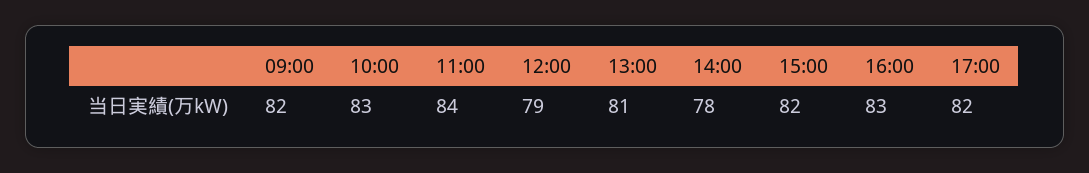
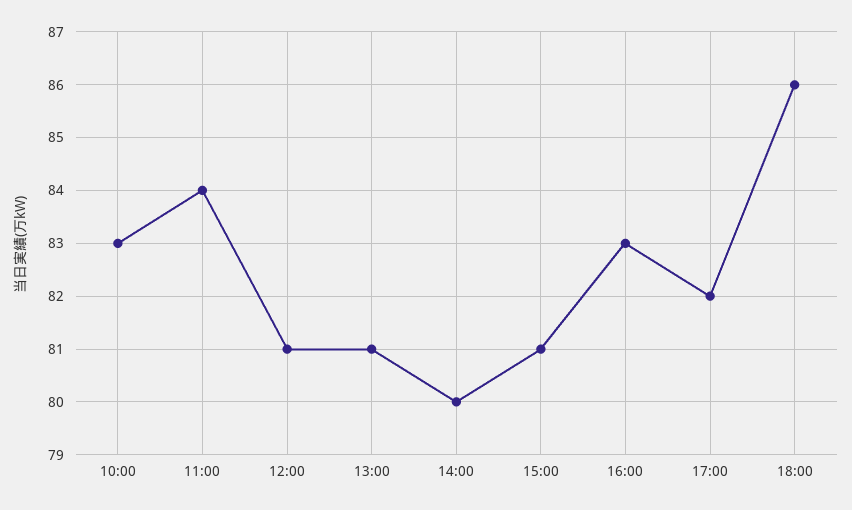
09:00: 82 -> none
12:00: 79 -> 81
14:00: 78 -> 80
15:00: 82 -> 81
18:00: none -> 86

